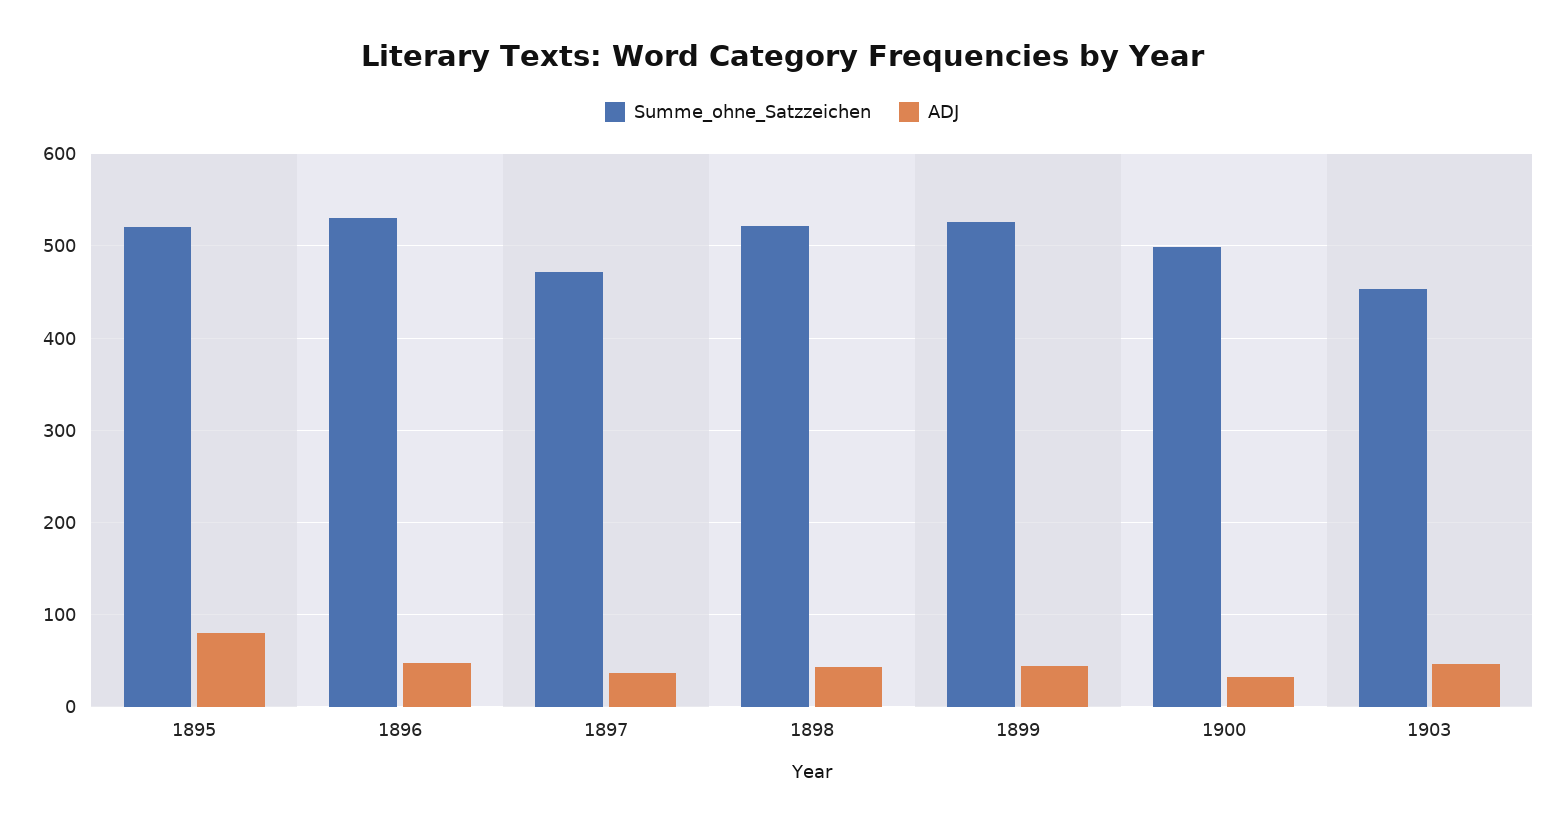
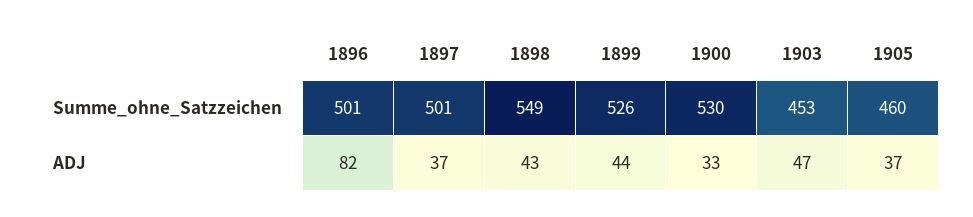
Summe_ohne_Satzzeichen, 1895: 520 -> none
ADJ, 1895: 80 -> none
Summe_ohne_Satzzeichen, 1896: 530 -> 501
ADJ, 1896: 50 -> 82
Summe_ohne_Satzzeichen, 1897: 470 -> 501
Summe_ohne_Satzzeichen, 1898: 520 -> 549
Summe_ohne_Satzzeichen, 1900: 500 -> 530
Summe_ohne_Satzzeichen, 1905: none -> 460
ADJ, 1905: none -> 37

